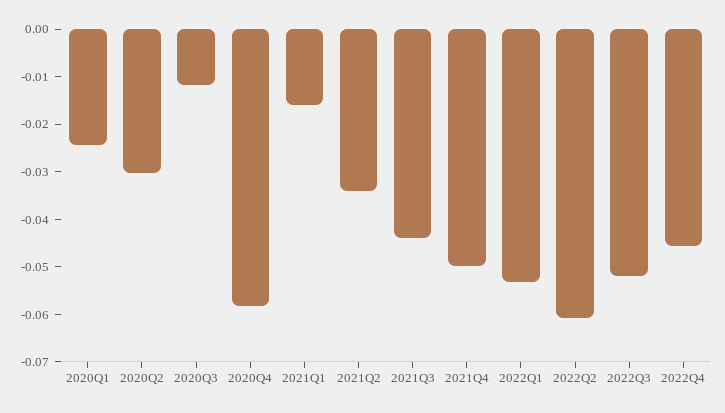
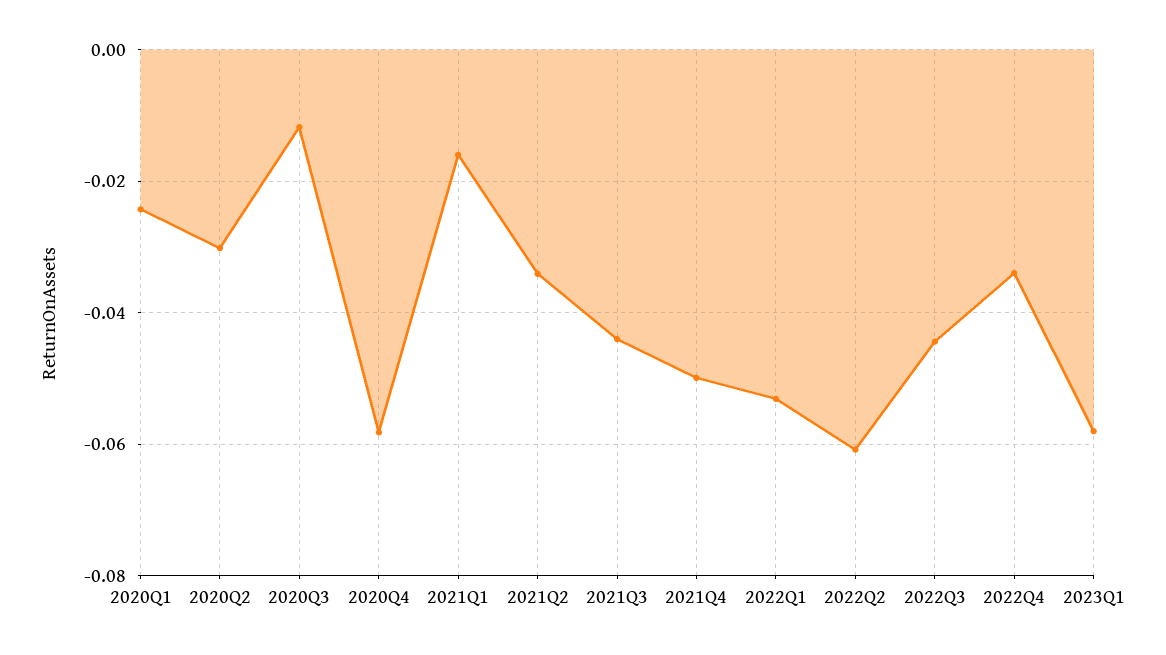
2022Q3: -0.052 -> -0.044
2022Q4: -0.046 -> -0.034
2023Q1: none -> -0.058

